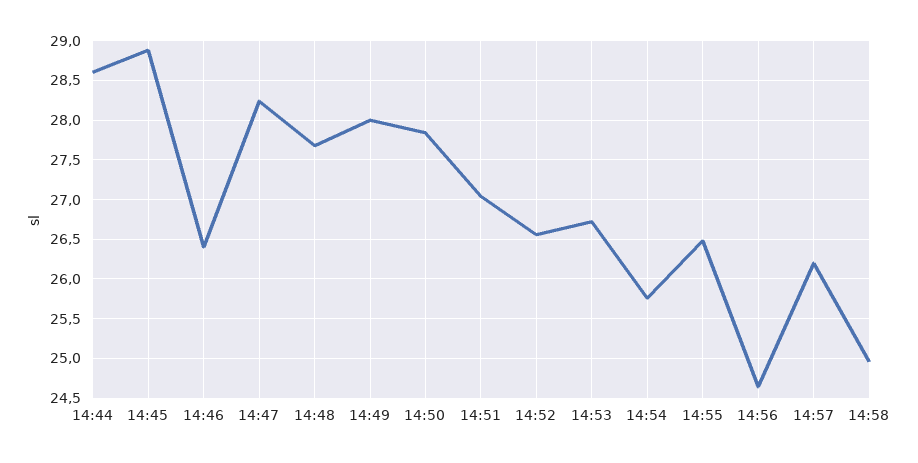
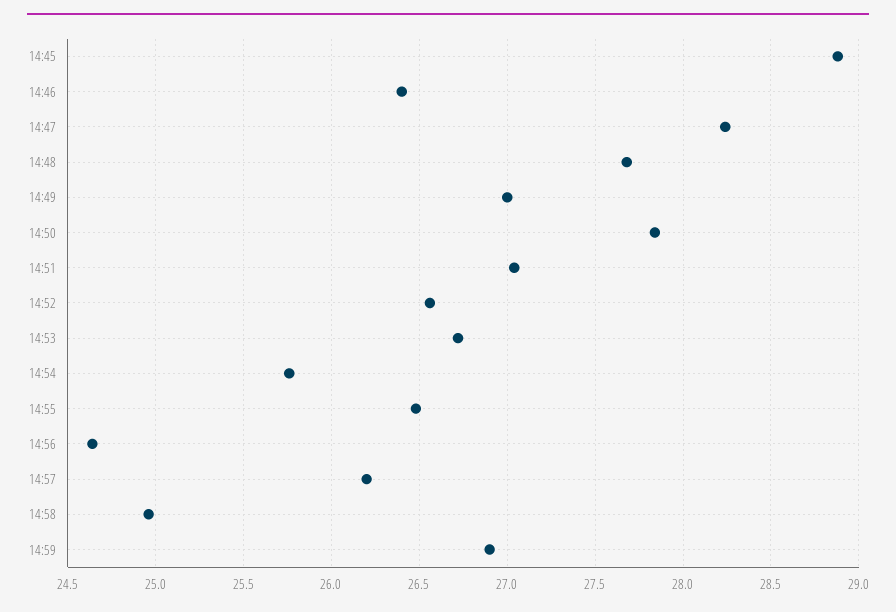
14:44: 28.6 -> none
14:49: 28 -> 27
14:59: none -> 26.9

